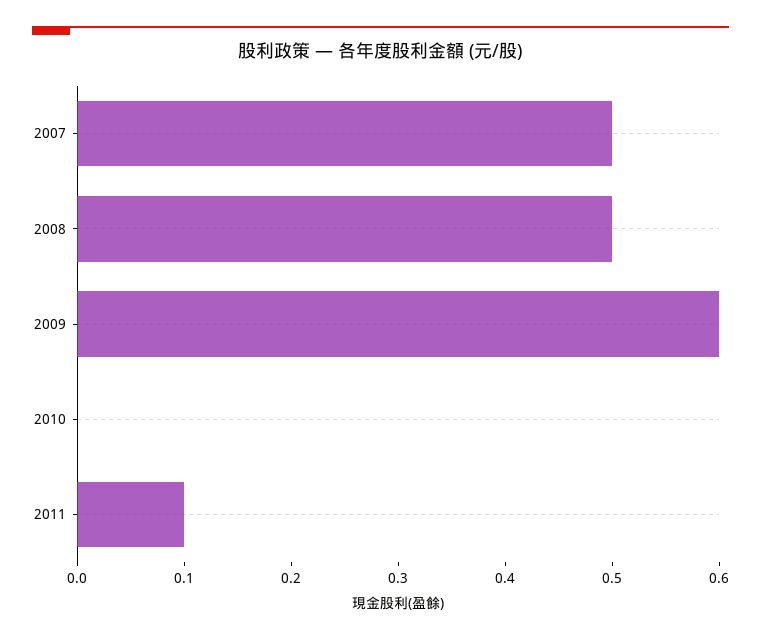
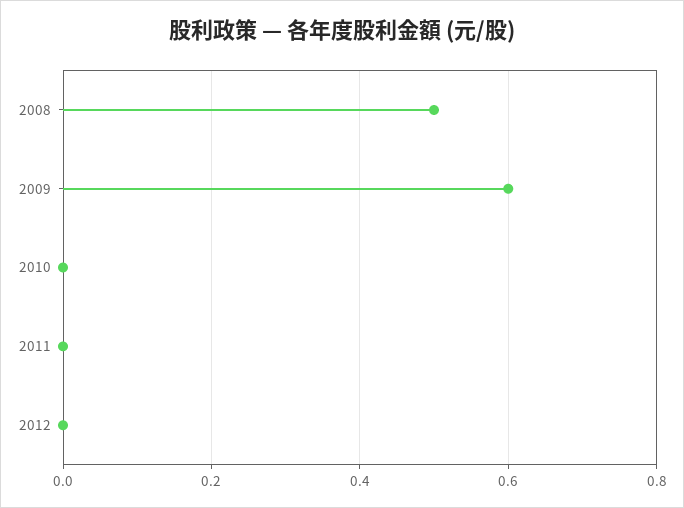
2007: 0.5 -> none
2011: 0.1 -> 0
2012: none -> 0

